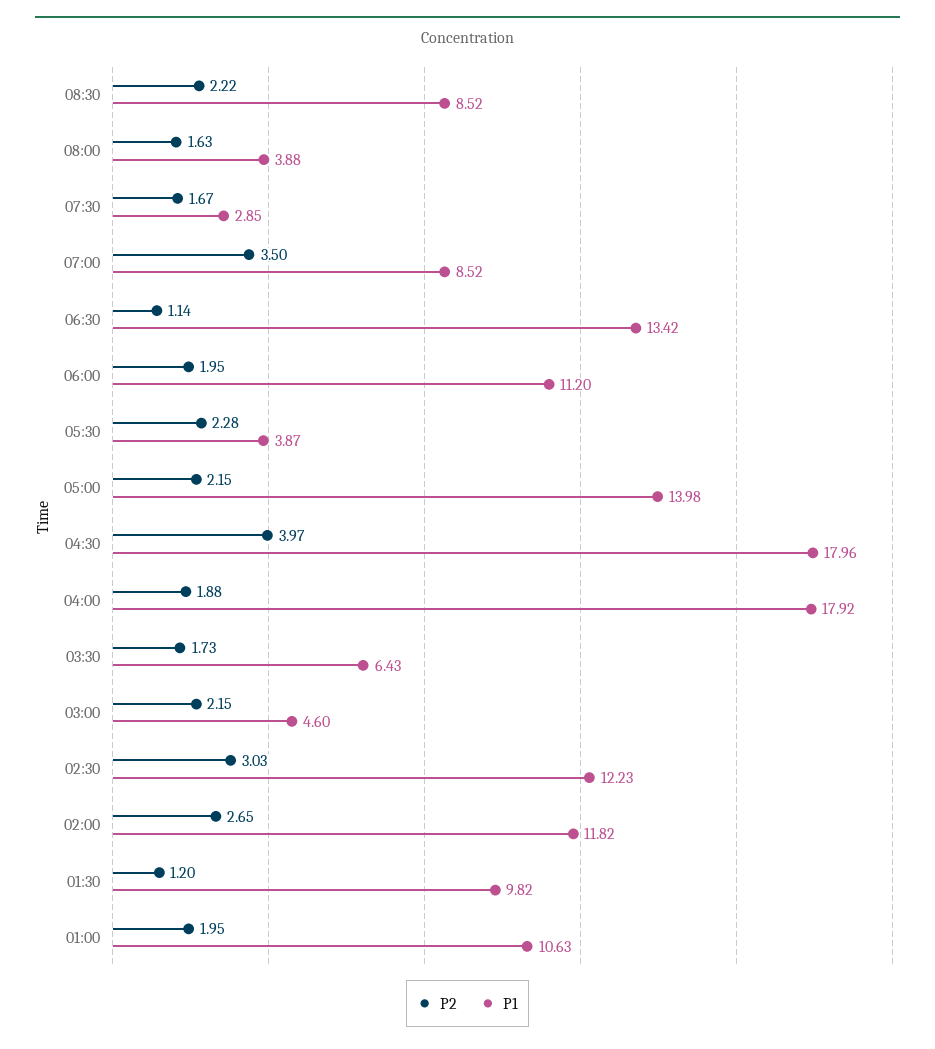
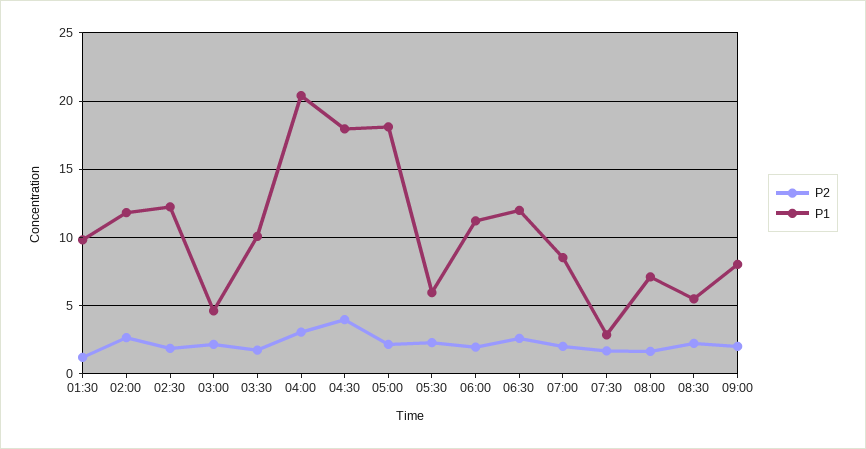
P1, 08:30: 8.52 -> 5.5
P1, 08:00: 3.88 -> 7
P2, 07:00: 3.5 -> 2
P2, 06:30: 1.14 -> 2.5
P1, 06:30: 13.42 -> 12
P1, 05:30: 3.87 -> 6
P1, 05:00: 13.98 -> 18
P2, 04:00: 1.88 -> 3
P1, 04:00: 17.92 -> 20.5
P1, 03:30: 6.43 -> 10
P2, 02:30: 3.03 -> 2
P2, 01:00: 1.95 -> none
P1, 01:00: 10.63 -> none
P2, 09:00: none -> 2
P1, 09:00: none -> 8

